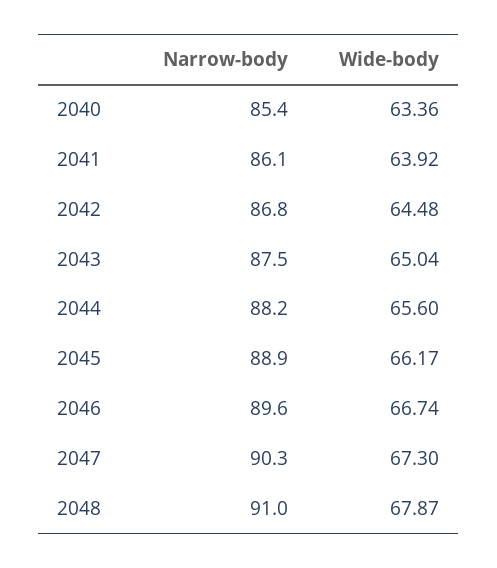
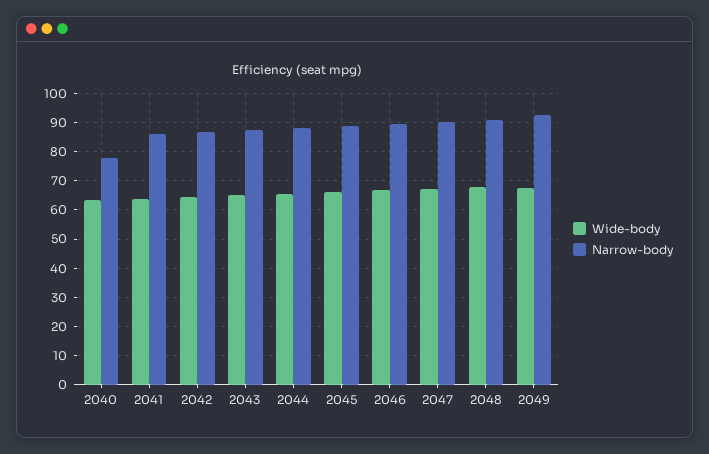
Narrow-body, 2040: 85.4 -> 77.5
Wide-body, 2049: none -> 67.5
Narrow-body, 2049: none -> 92.5

